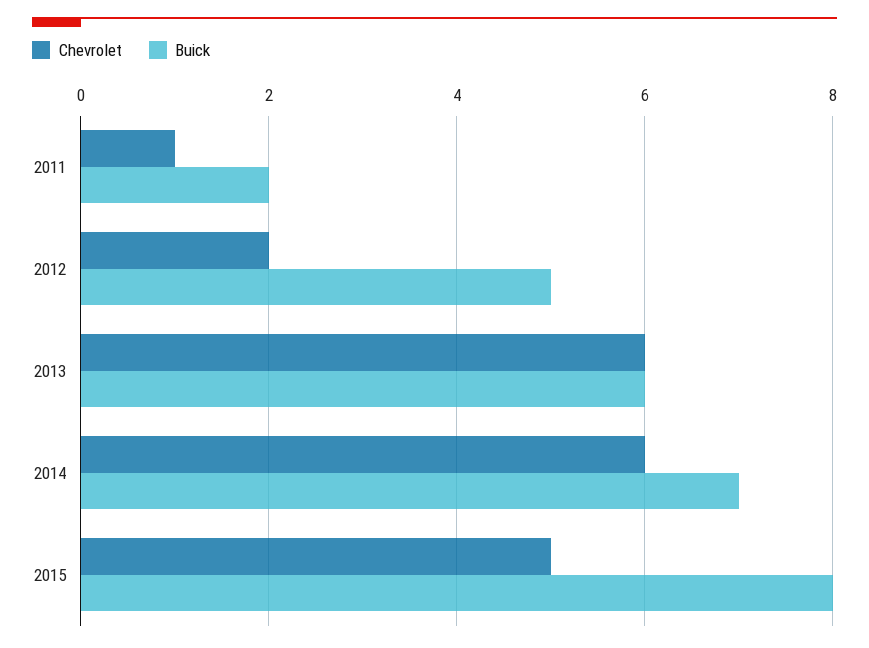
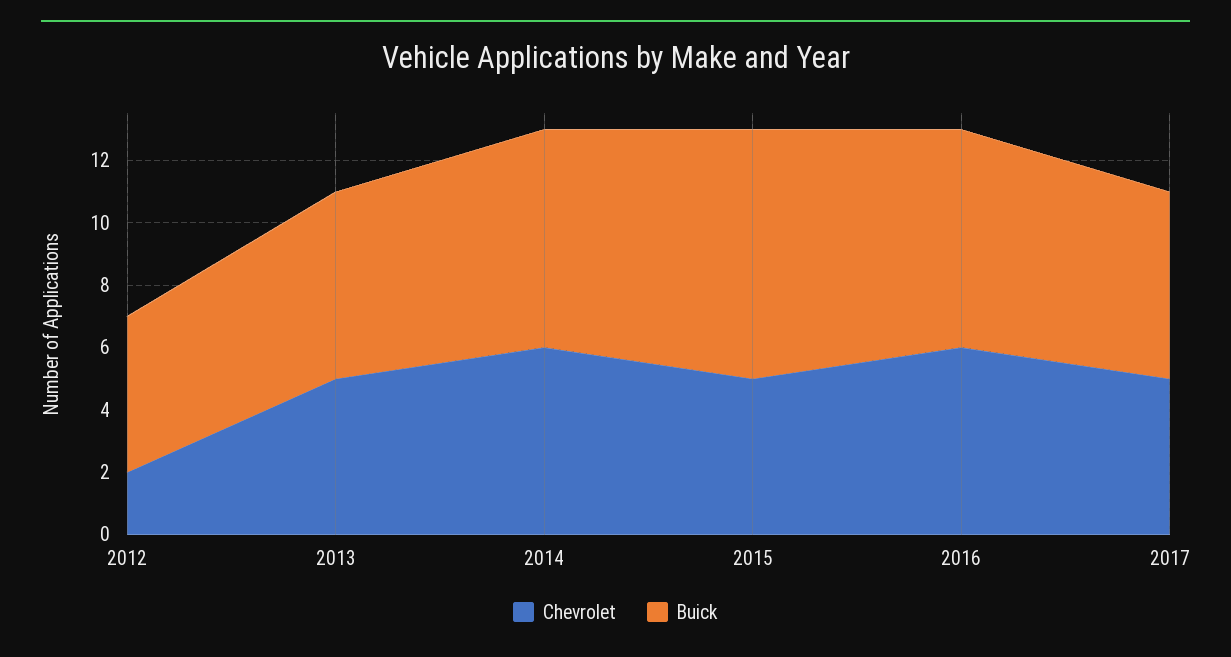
Chevrolet, 2011: 1 -> none
Buick, 2011: 2 -> none
Chevrolet, 2013: 6 -> 5
Chevrolet, 2016: none -> 6
Buick, 2016: none -> 7
Chevrolet, 2017: none -> 5
Buick, 2017: none -> 6

